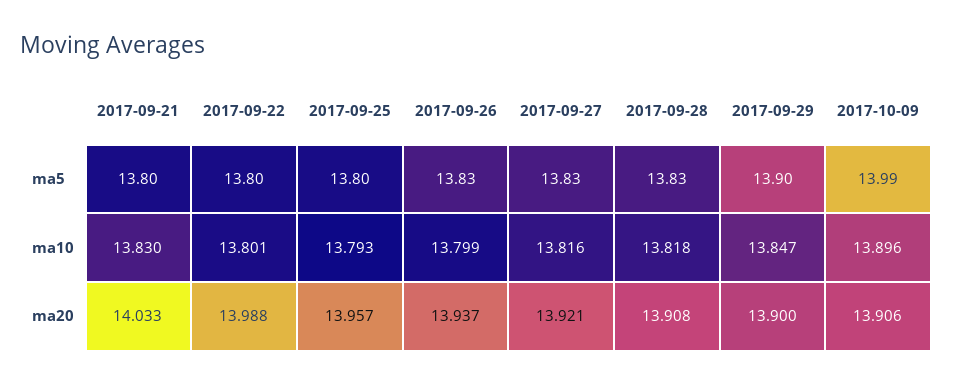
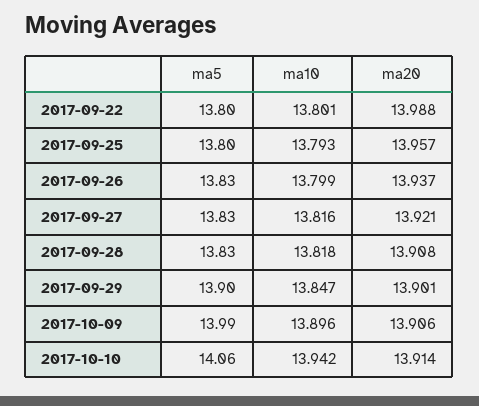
2017-09-21, ma5: 13.8 -> none
2017-09-21, ma10: 13.83 -> none
2017-09-21, ma20: 14.033 -> none
2017-09-29, ma20: 13.9 -> 13.901
2017-10-10, ma5: none -> 14.06
2017-10-10, ma10: none -> 13.942
2017-10-10, ma20: none -> 13.914

